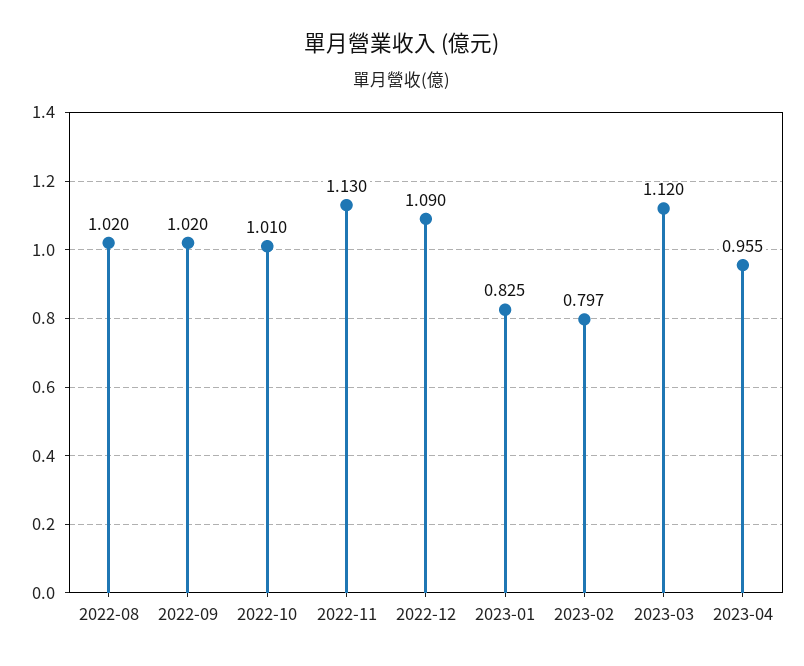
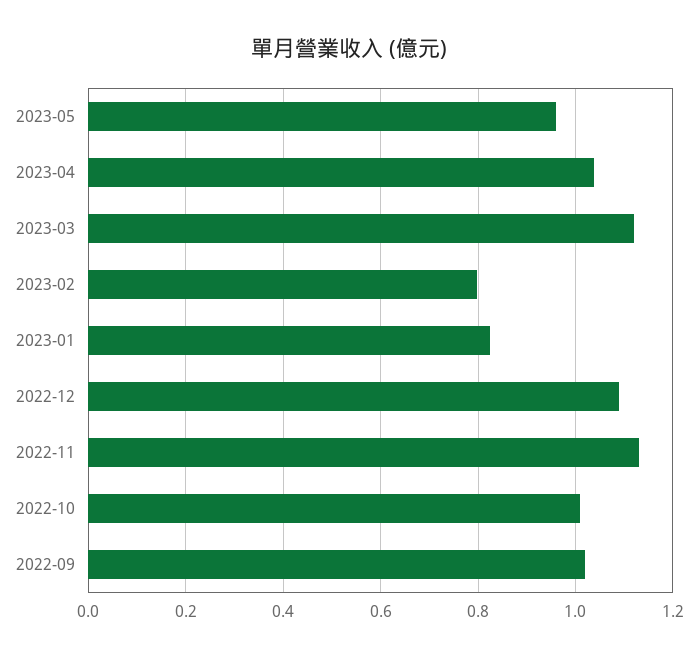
2022-08: 1.02 -> none
2023-04: 0.955 -> 1.04
2023-05: none -> 0.96

